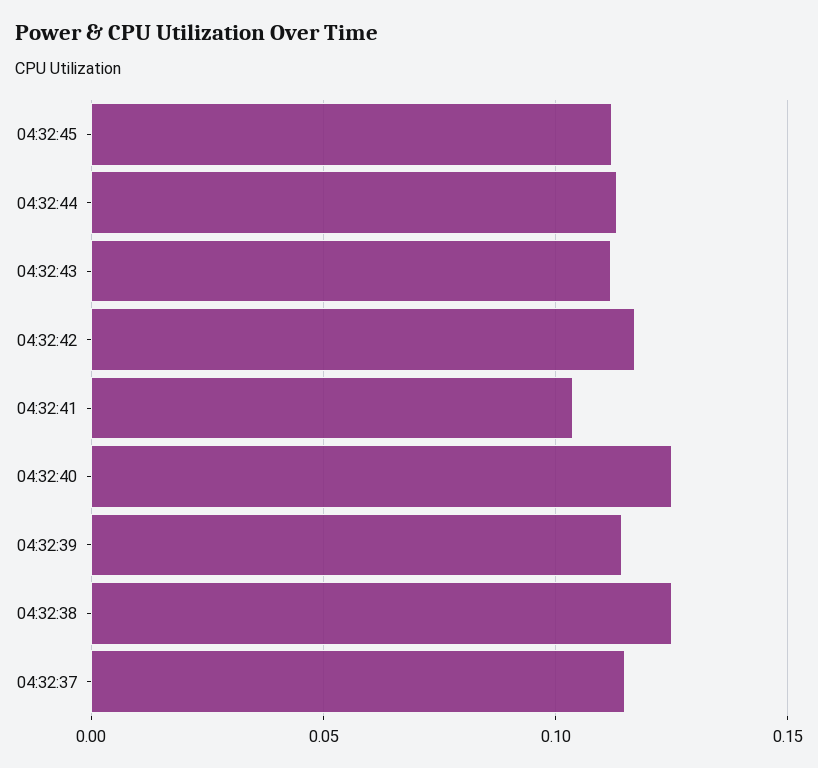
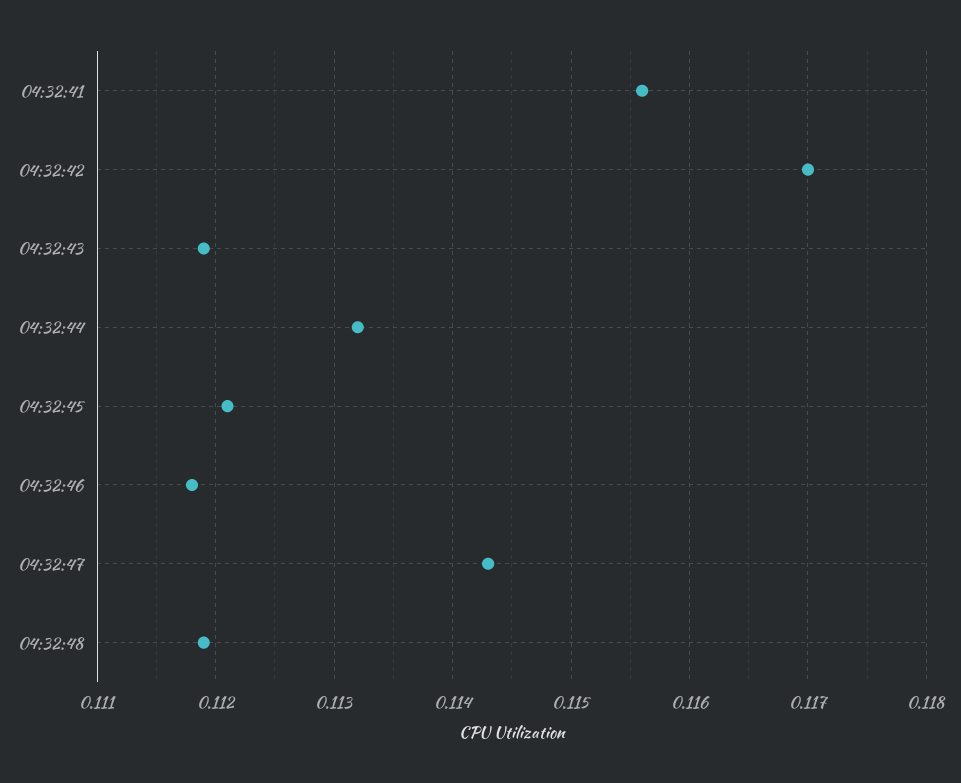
04:32:41: 0.105 -> 0.1156
04:32:40: 0.125 -> none
04:32:39: 0.115 -> none
04:32:38: 0.125 -> none
04:32:37: 0.115 -> none
04:32:46: none -> 0.1118
04:32:47: none -> 0.1143
04:32:48: none -> 0.1119

